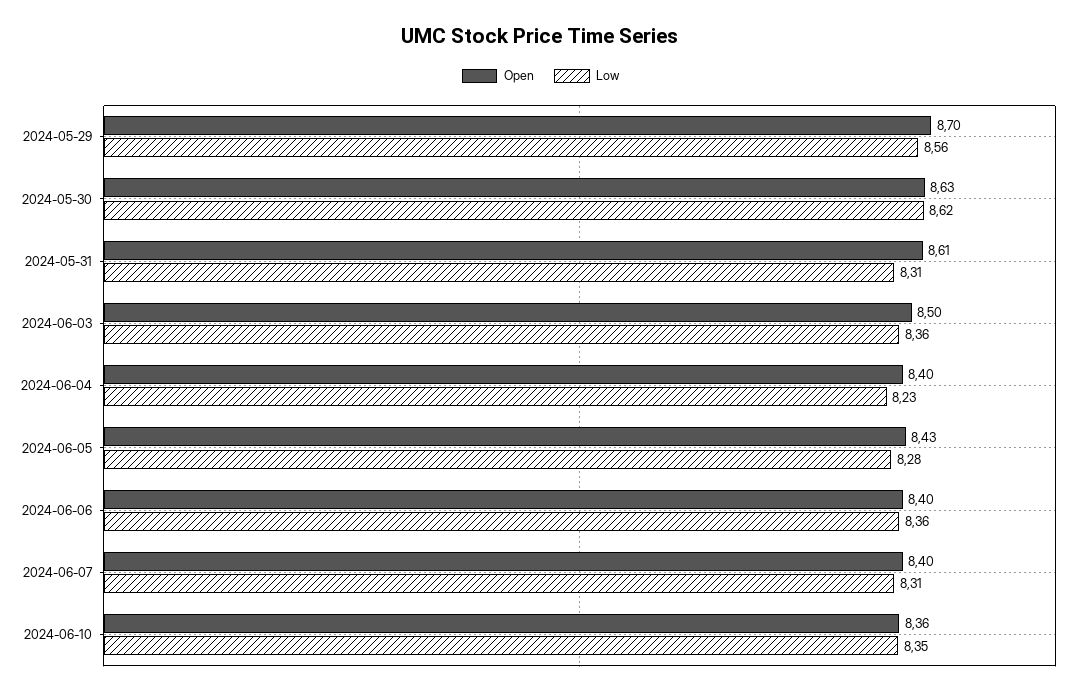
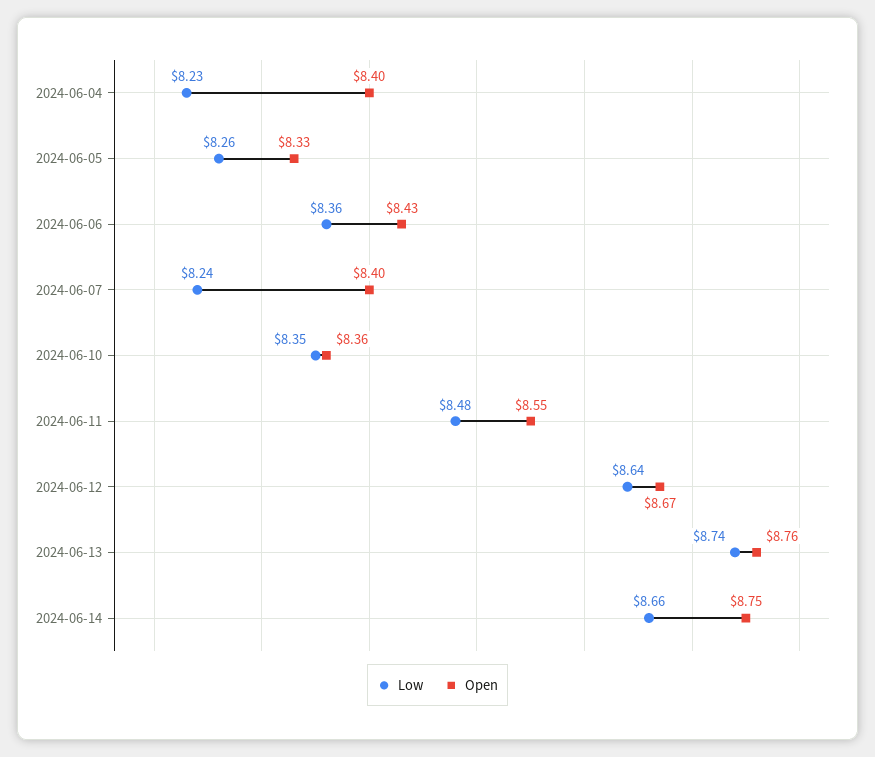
Open, 2024-05-29: 8.7 -> none
Low, 2024-05-29: 8.56 -> none
Open, 2024-05-30: 8.63 -> none
Low, 2024-05-30: 8.62 -> none
Open, 2024-05-31: 8.61 -> none
Low, 2024-05-31: 8.31 -> none
Open, 2024-06-03: 8.5 -> none
Low, 2024-06-03: 8.36 -> none
Open, 2024-06-05: 8.43 -> 8.33
Low, 2024-06-05: 8.28 -> 8.26
Open, 2024-06-06: 8.4 -> 8.43
Low, 2024-06-07: 8.31 -> 8.24
Low, 2024-06-11: none -> 8.48
Open, 2024-06-11: none -> 8.55
Low, 2024-06-12: none -> 8.64
Open, 2024-06-12: none -> 8.67
Low, 2024-06-13: none -> 8.74
Open, 2024-06-13: none -> 8.76
Low, 2024-06-14: none -> 8.66
Open, 2024-06-14: none -> 8.75

